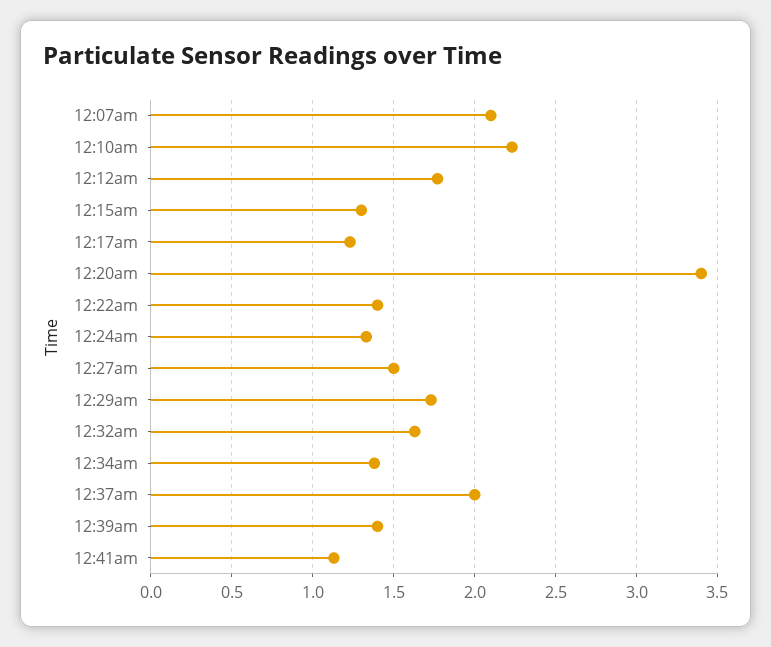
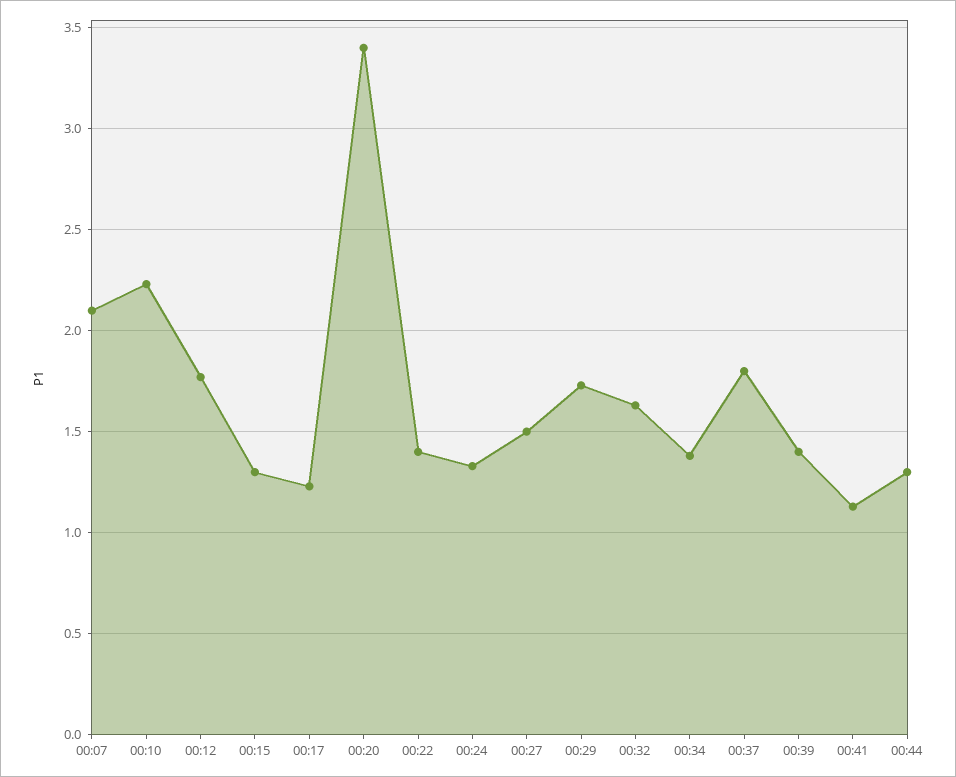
12:37am: 2 -> 1.8
00:44: none -> 1.3

